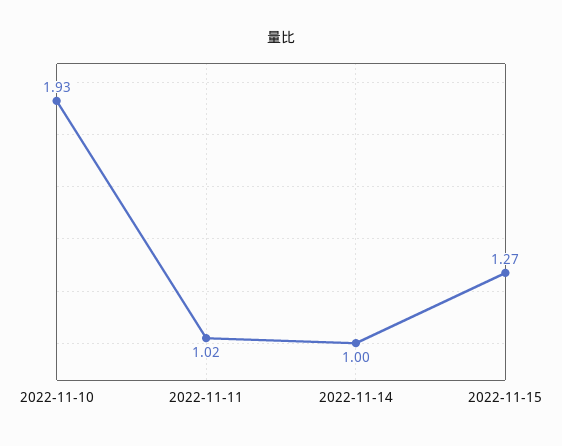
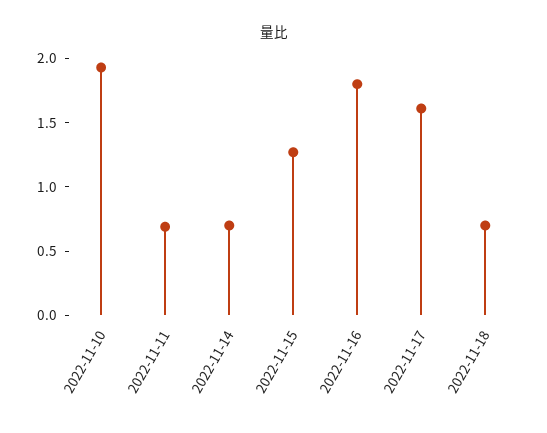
2022-11-11: 1.02 -> 0.7
2022-11-14: 1 -> 0.7
2022-11-16: none -> 1.8
2022-11-17: none -> 1.6
2022-11-18: none -> 0.7

